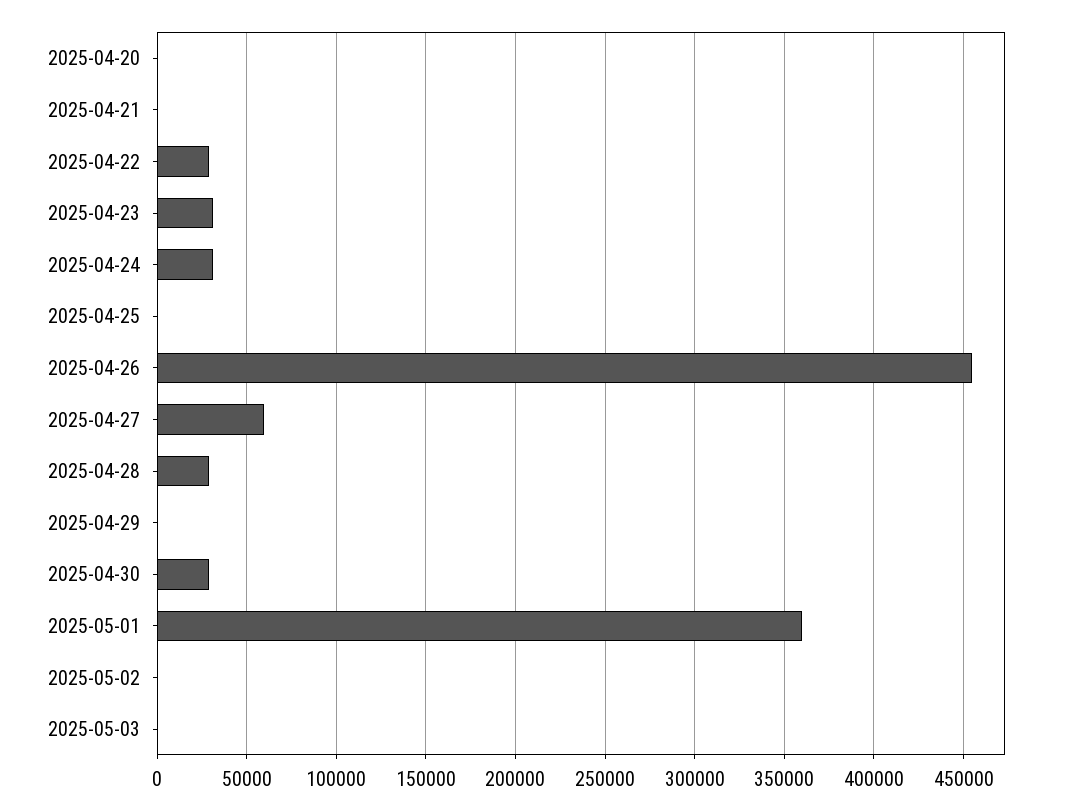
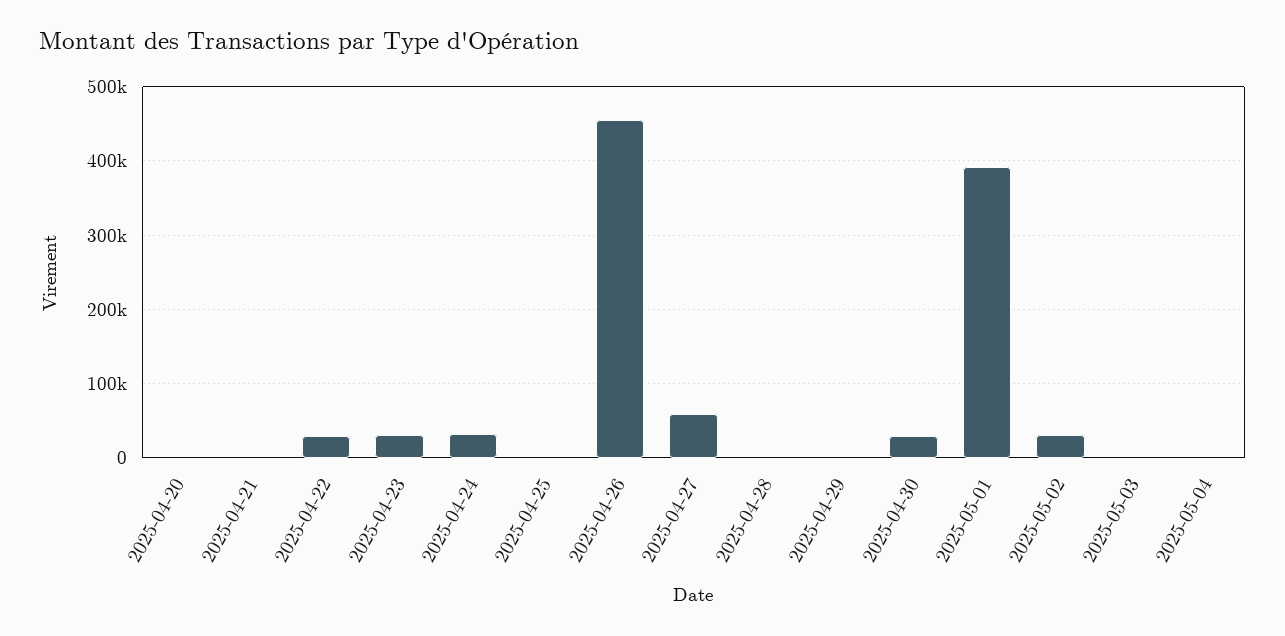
2025-04-28: 30000 -> 0
2025-05-01: 360000 -> 390000
2025-05-02: 0 -> 30000
2025-05-04: none -> 0

